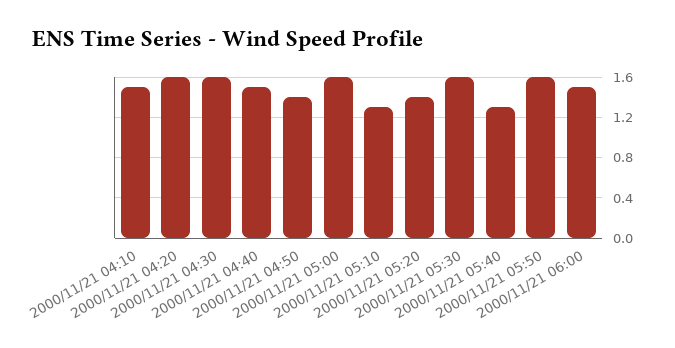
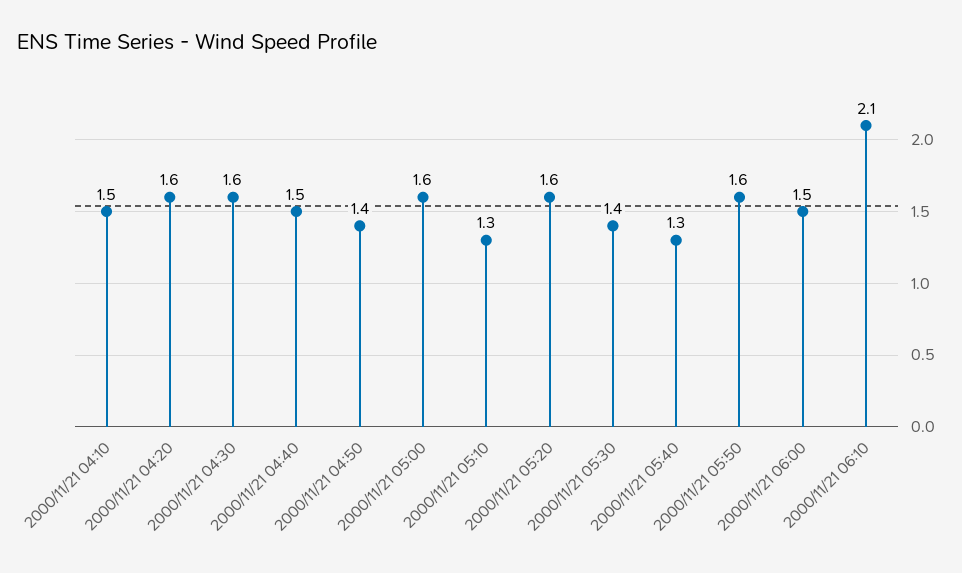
2000/11/21 05:20: 1.4 -> 1.6
2000/11/21 05:30: 1.6 -> 1.4
2000/11/21 06:10: none -> 2.1

